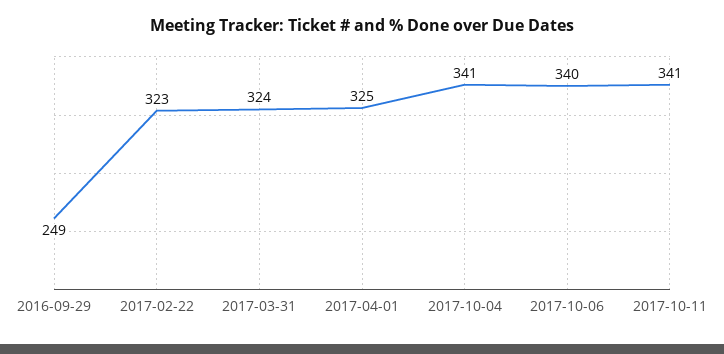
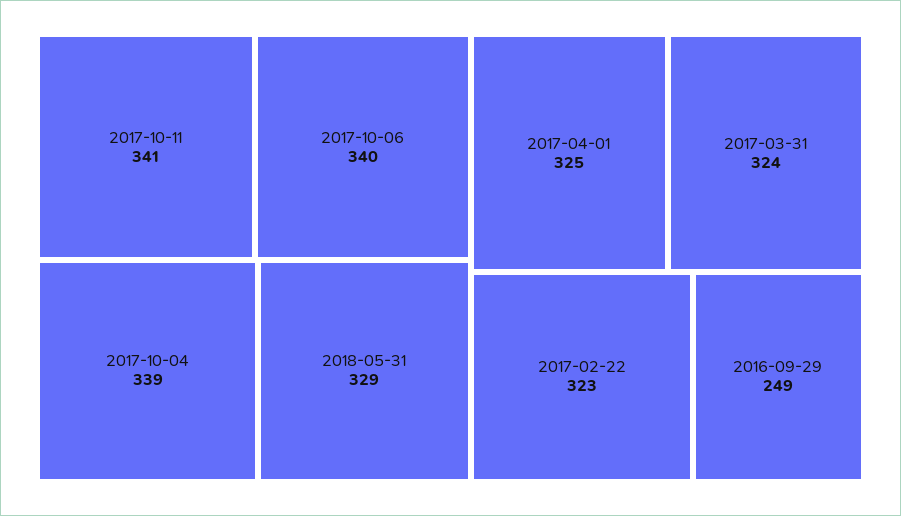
2017-10-04: 341 -> 339
2018-05-31: none -> 329

